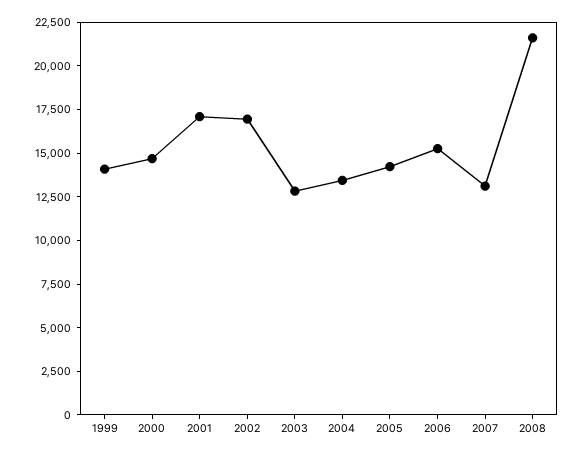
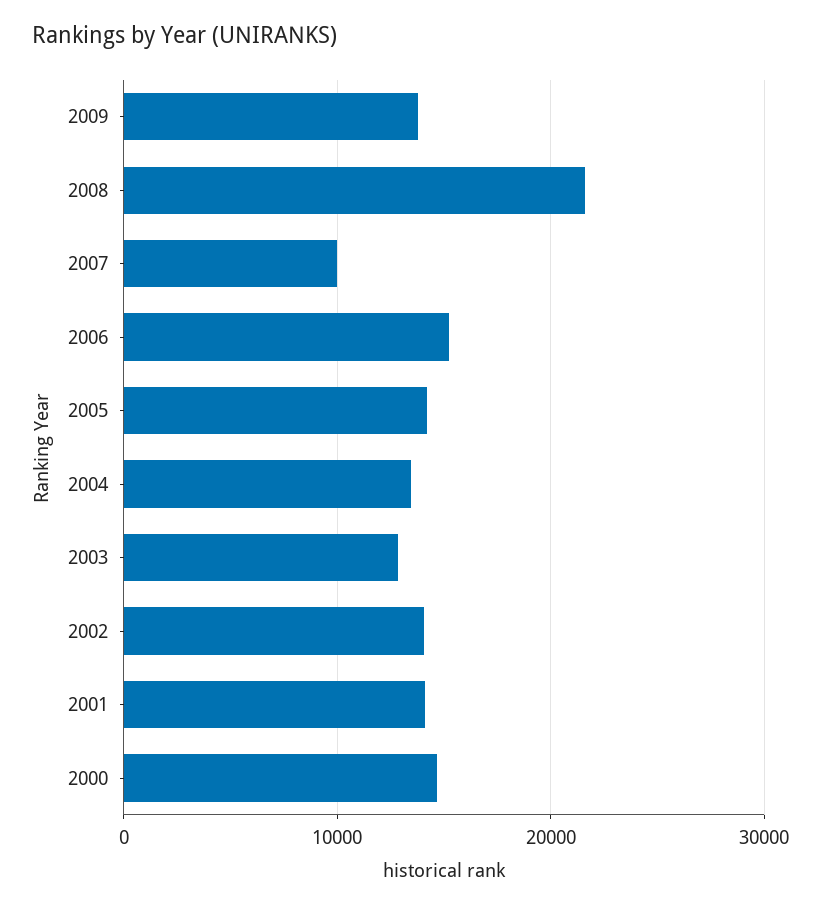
1999: 14000 -> none
2001: 17000 -> 14000
2002: 17000 -> 14000
2007: 13000 -> 10000
2009: none -> 14000

